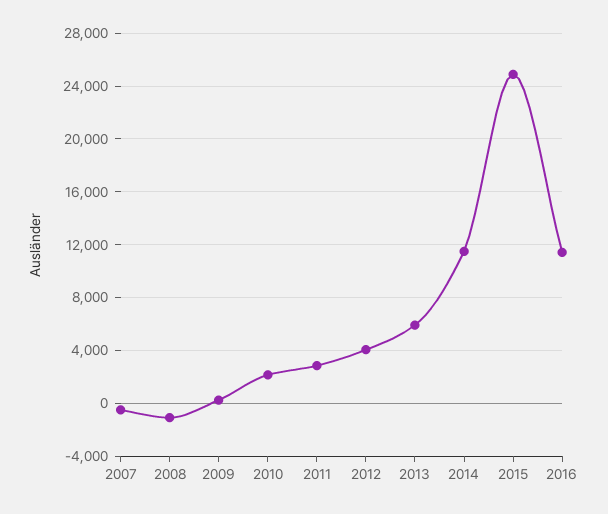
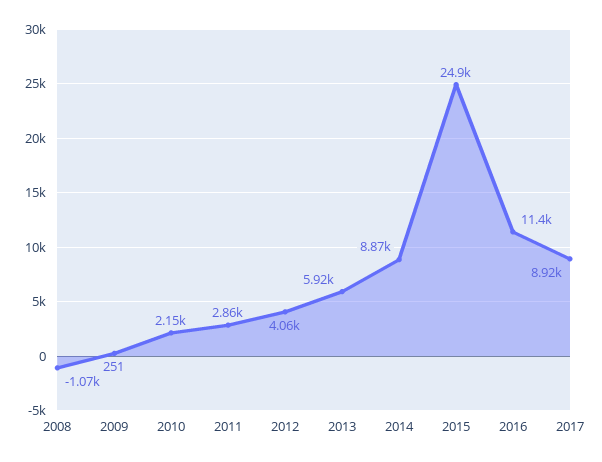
2007: -500 -> none
2014: 11500 -> 8870
2017: none -> 8920

